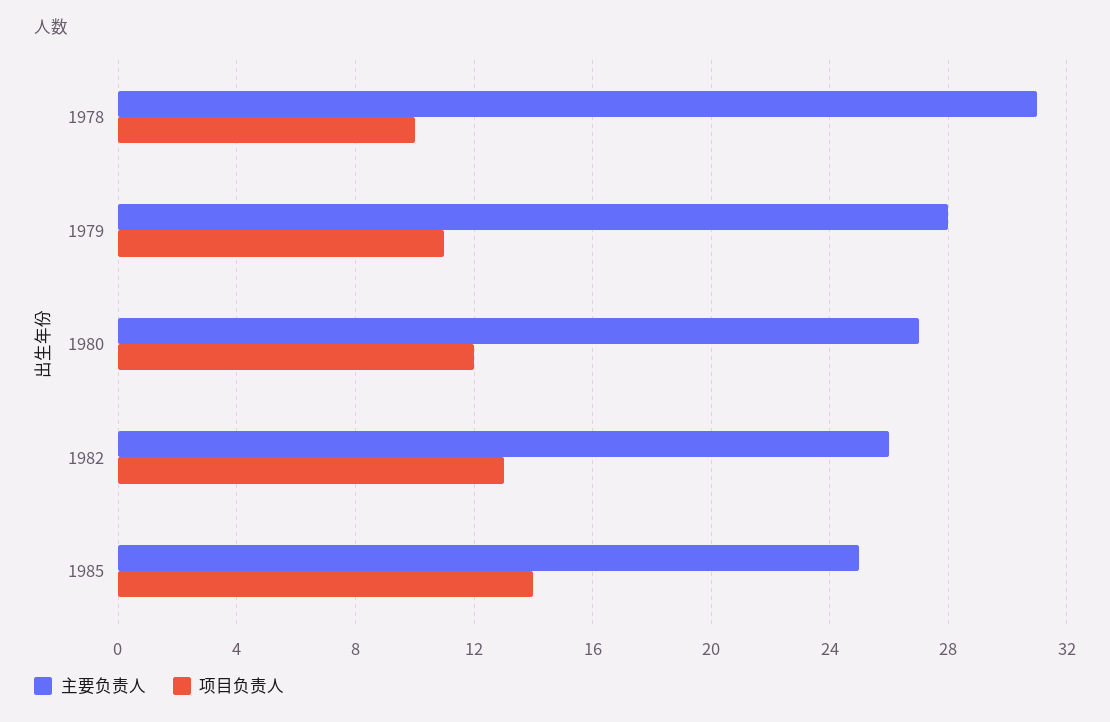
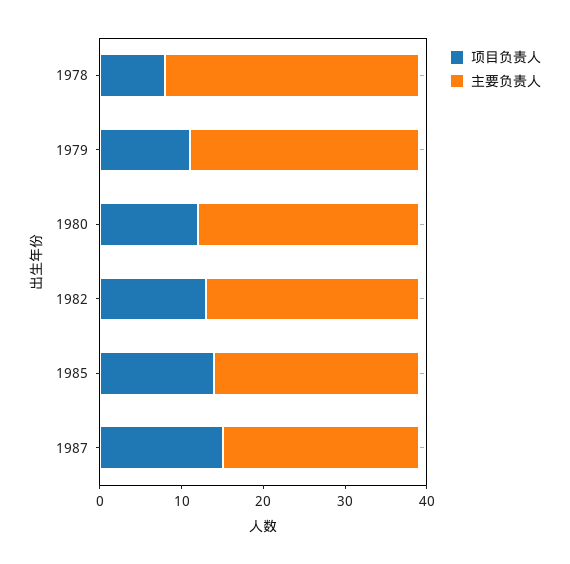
项目负责人, 1978: 10 -> 8
项目负责人, 1987: none -> 15
主要负责人, 1987: none -> 24

